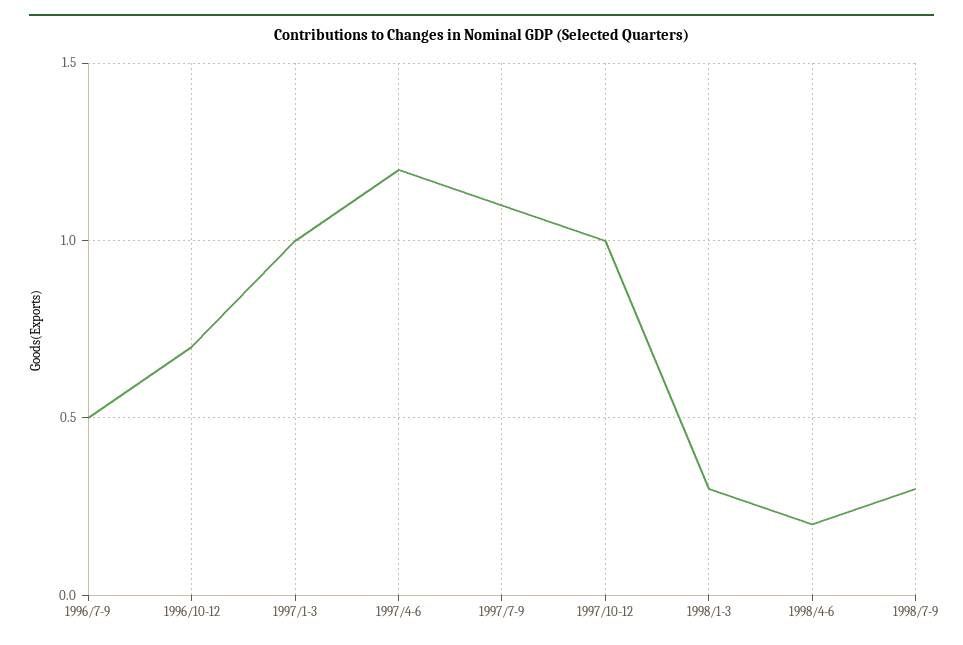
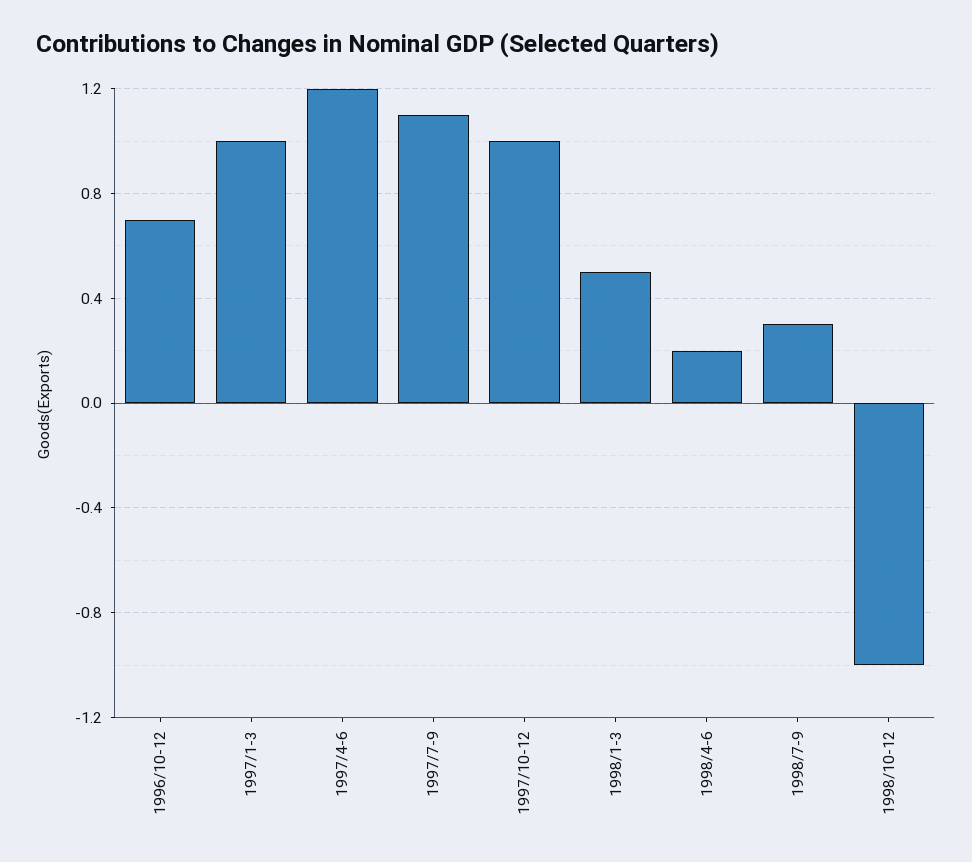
1996/7-9: 0.5 -> none
1998/1-3: 0.3 -> 0.5
1998/10-12: none -> -1

